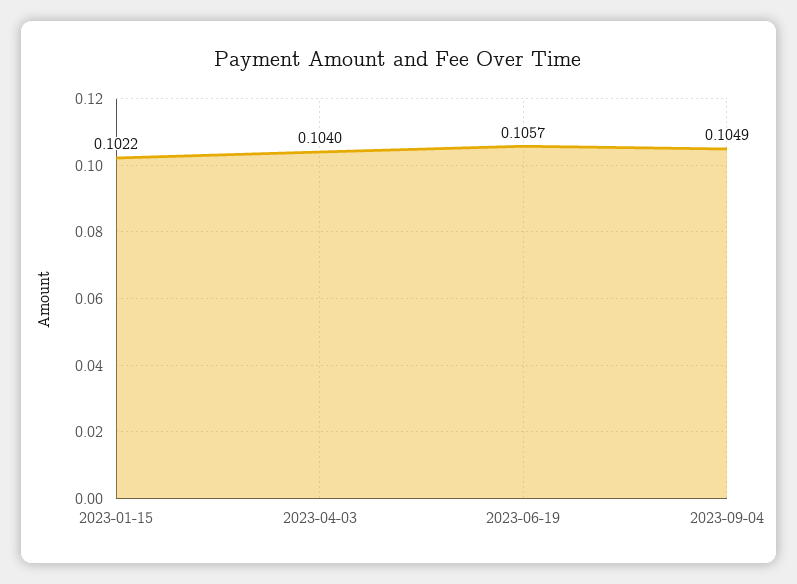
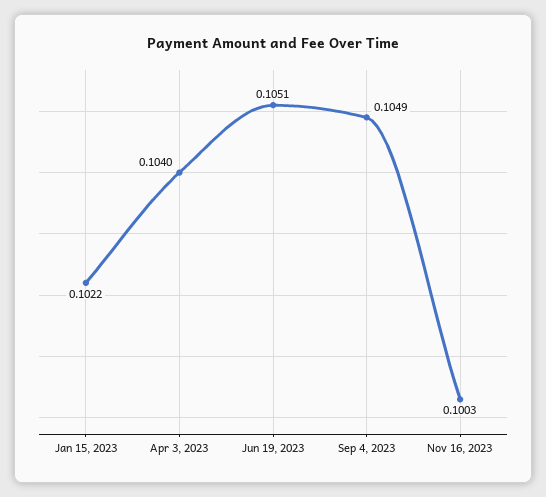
2023-06-19: 0.1057 -> 0.1051
Nov 16, 2023: none -> 0.1003

